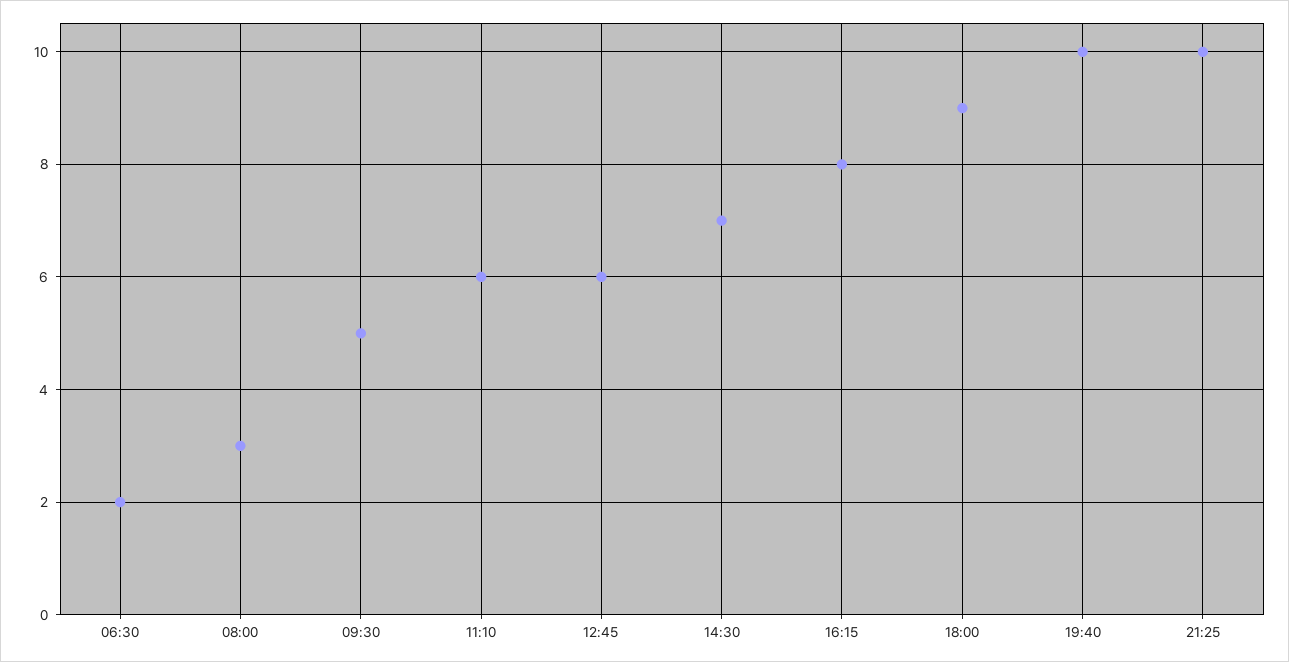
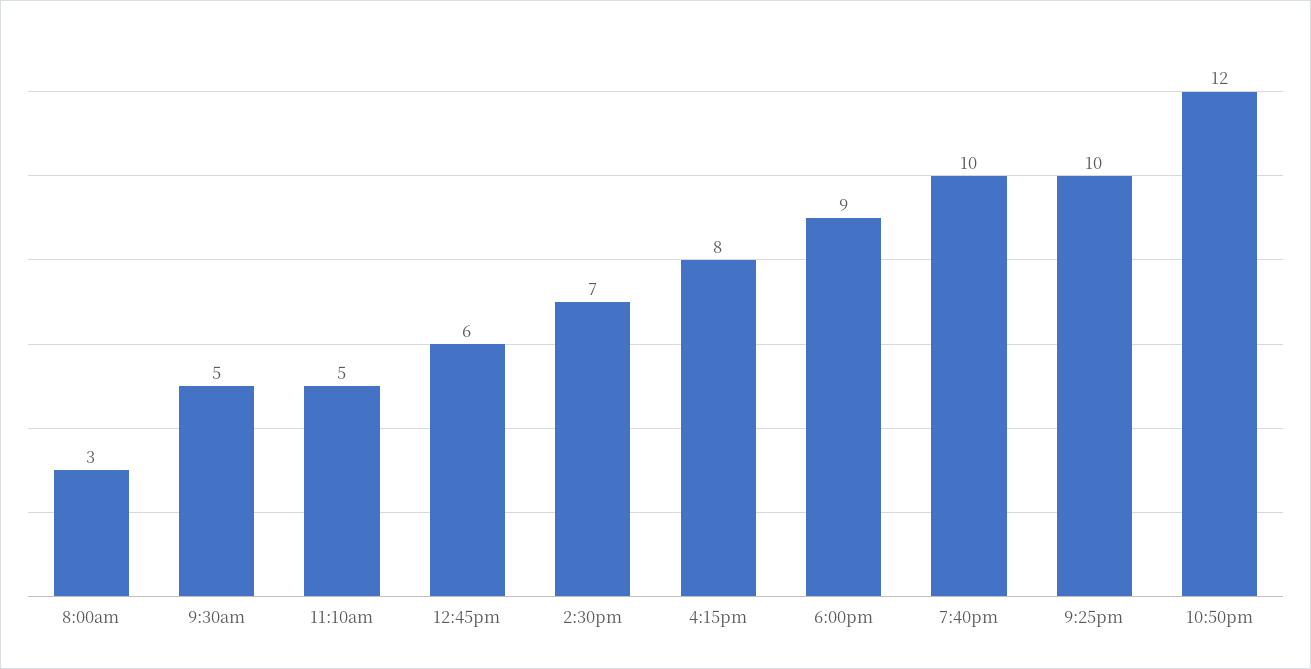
06:30: 2 -> none
11:10: 6 -> 5
10:50pm: none -> 12

